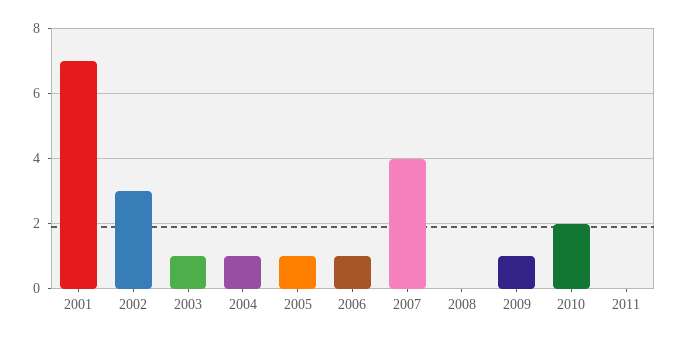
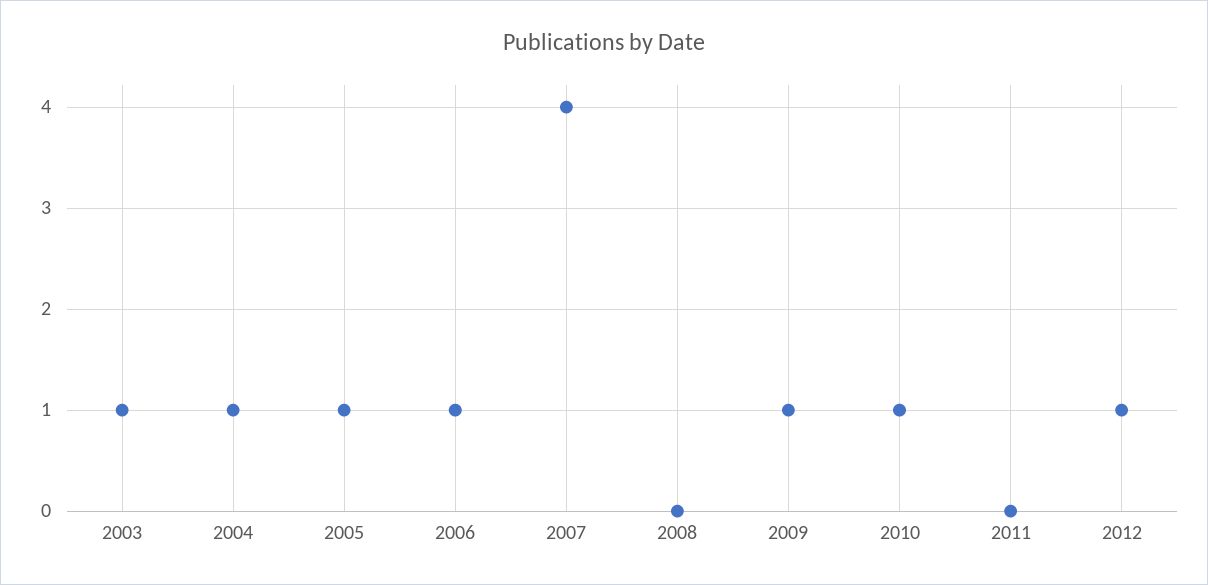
2001: 7 -> none
2002: 3 -> none
2010: 2 -> 1
2012: none -> 1

